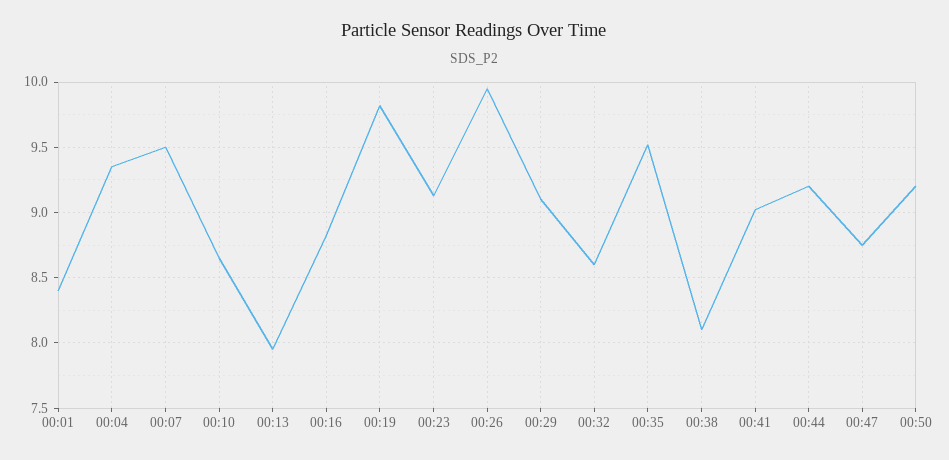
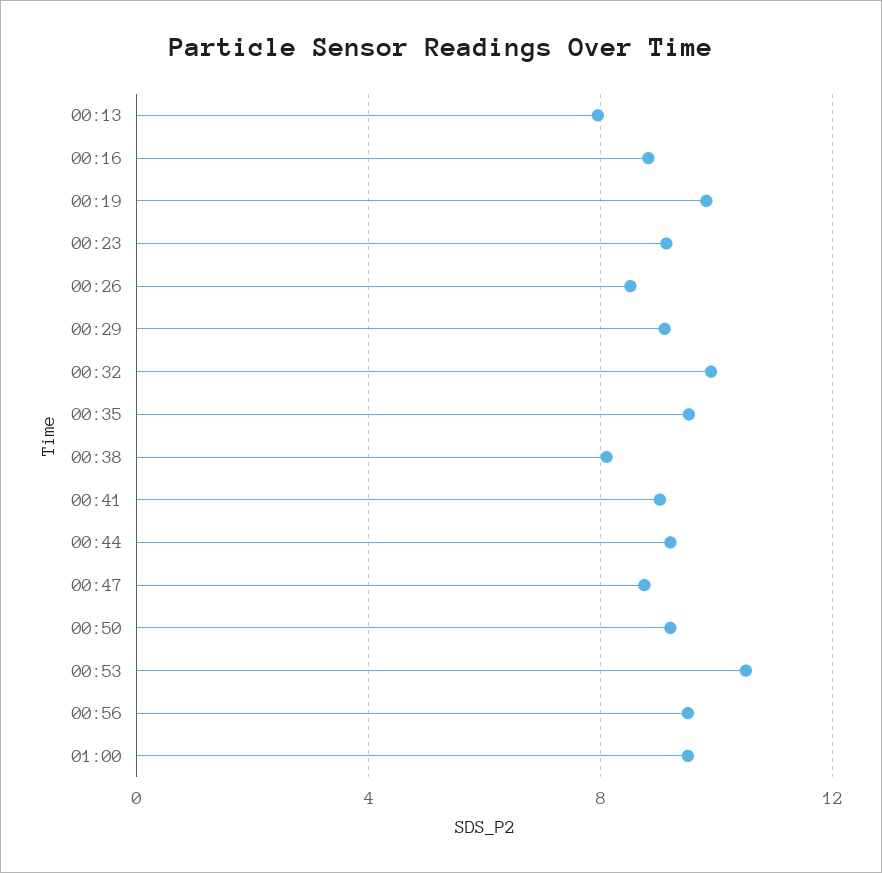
00:01: 8.4 -> none
00:04: 9.35 -> none
00:07: 9.5 -> none
00:10: 8.65 -> none
00:26: 9.95 -> 8.5
00:32: 8.6 -> 10
00:53: none -> 10.5
00:56: none -> 9.5
01:00: none -> 9.5

